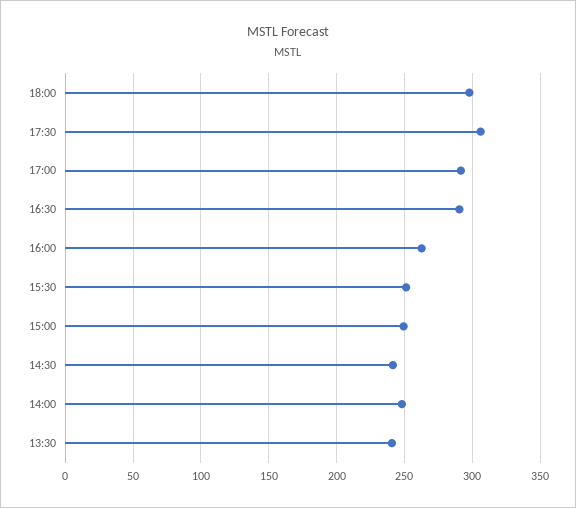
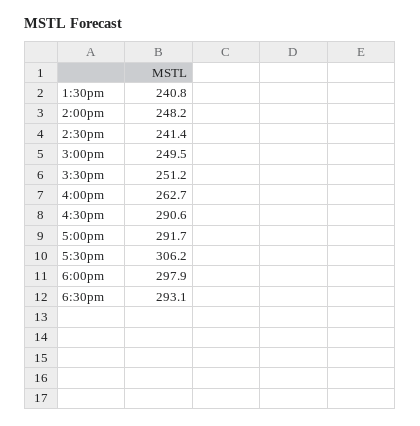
6:30pm: none -> 293.1

